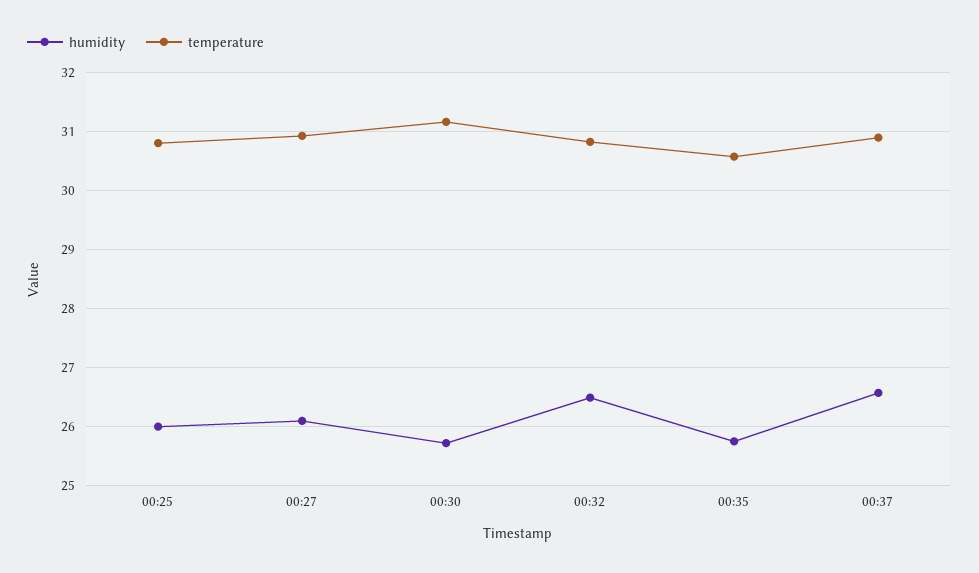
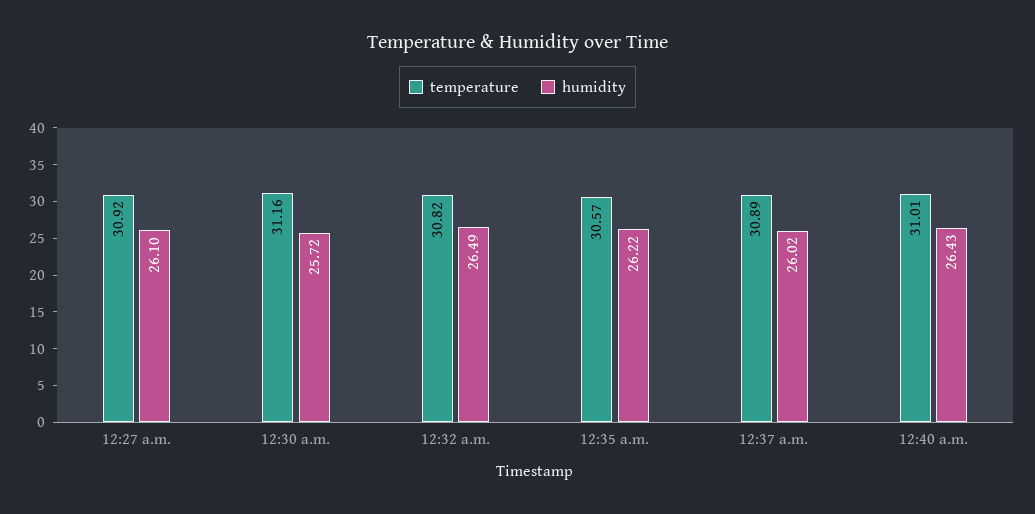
humidity, 00:25: 26 -> none
temperature, 00:25: 30.8 -> none
humidity, 00:35: 25.8 -> 26.22
humidity, 00:37: 26.6 -> 26.02
temperature, 12:40 a.m.: none -> 31.01
humidity, 12:40 a.m.: none -> 26.43

